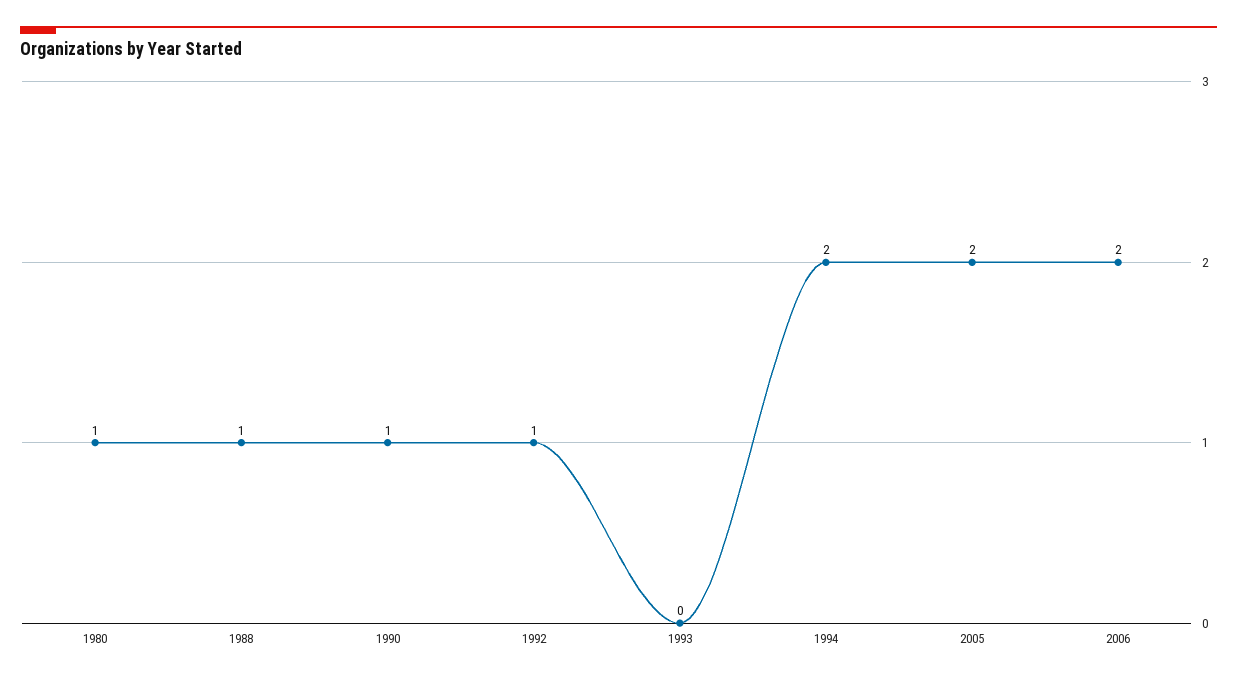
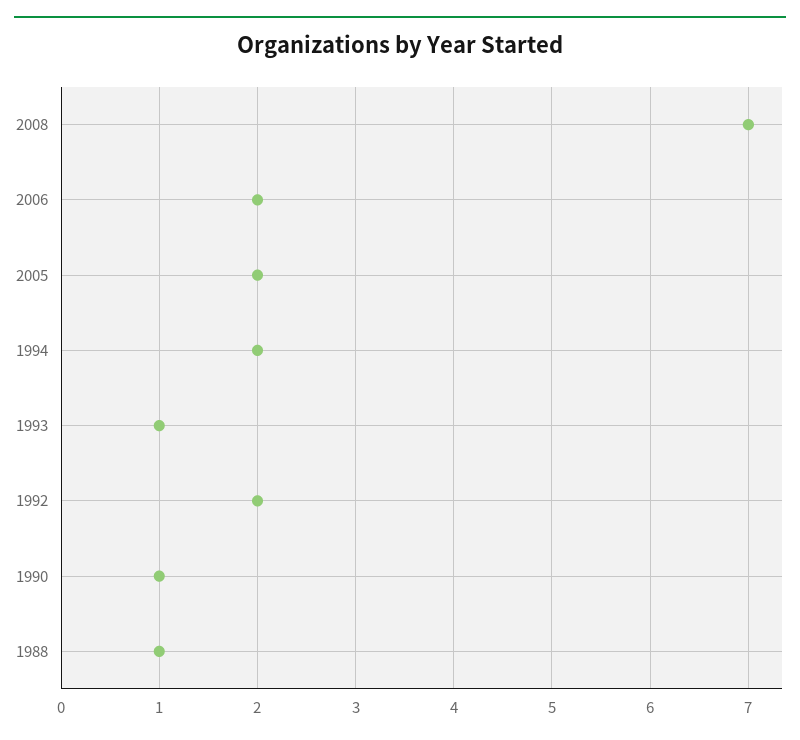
1980: 1 -> none
1992: 1 -> 2
1993: 0 -> 1
2008: none -> 7

